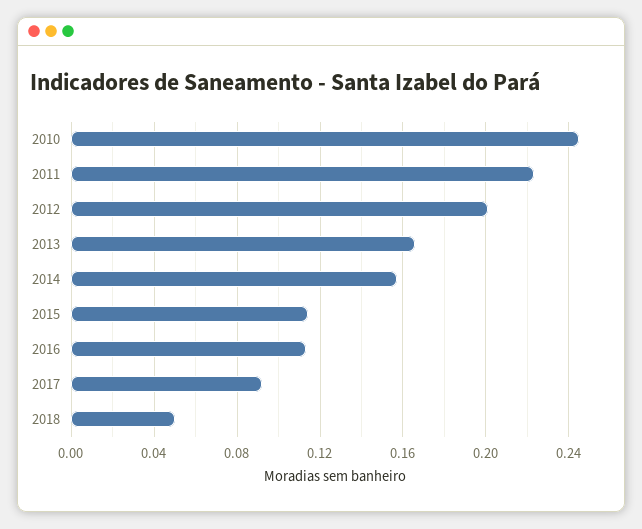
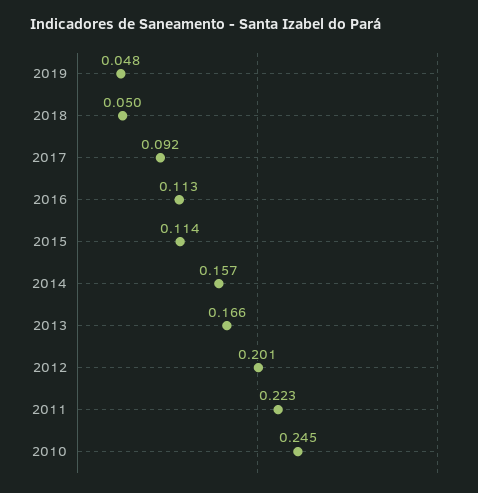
2019: none -> 0.048

